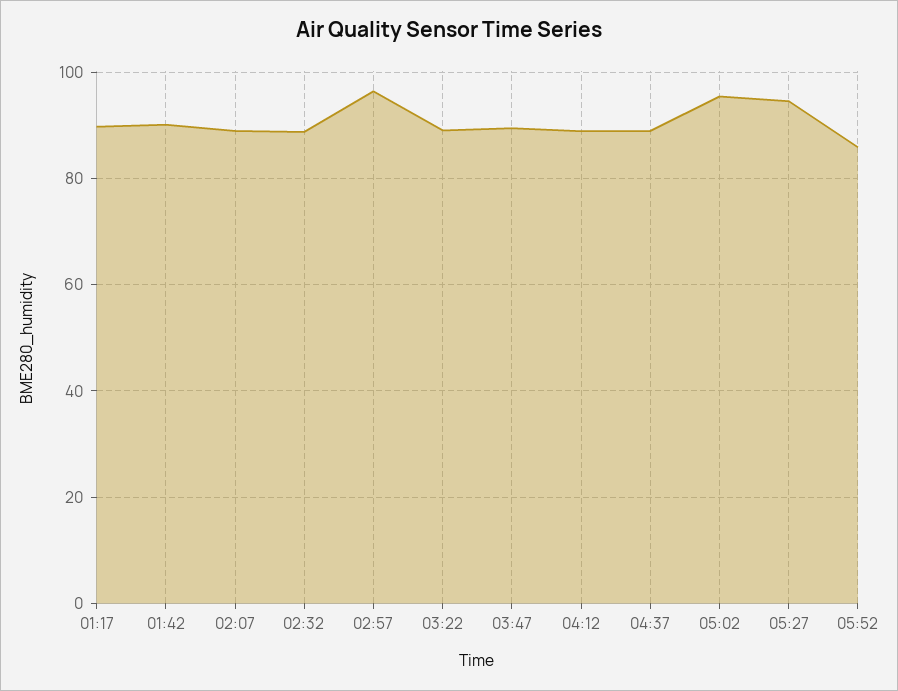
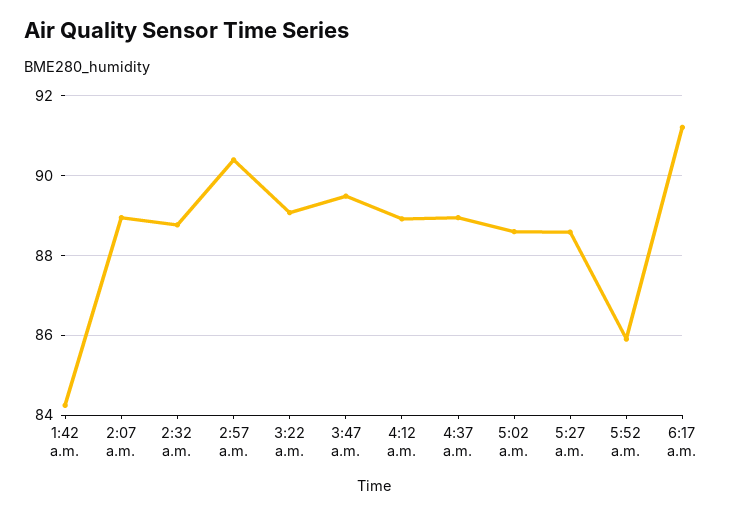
01:17: 90 -> none
01:42: 90 -> 84.2
02:57: 96 -> 90.4
05:02: 96 -> 88.6
05:27: 94 -> 88.6
6:17 a.m.: none -> 91.2

